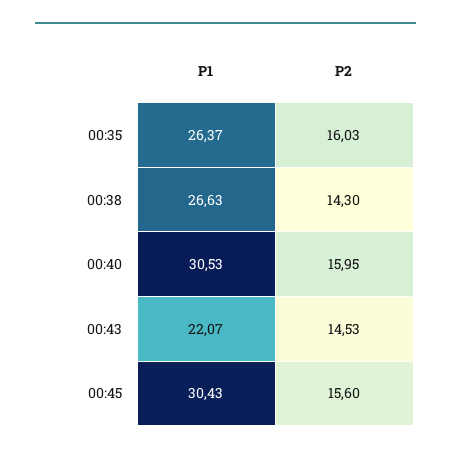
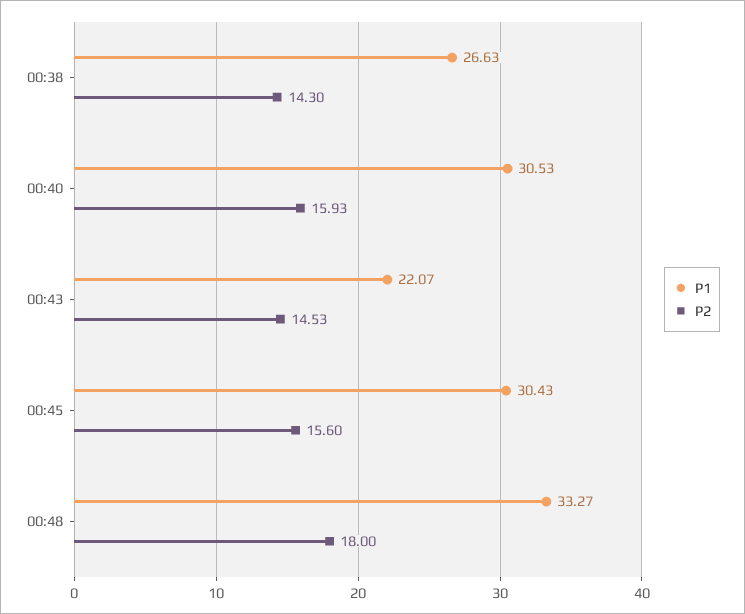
P1, 00:35: 26.37 -> none
P2, 00:35: 16.03 -> none
P2, 00:40: 15.95 -> 15.93
P1, 00:48: none -> 33.27
P2, 00:48: none -> 18

